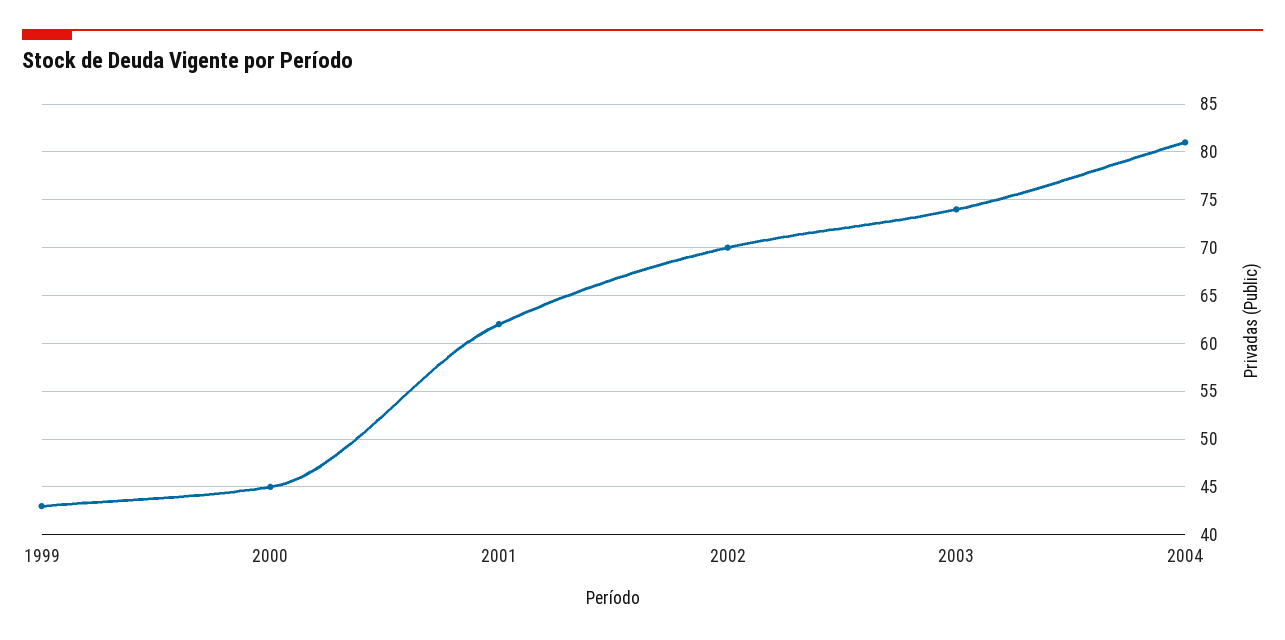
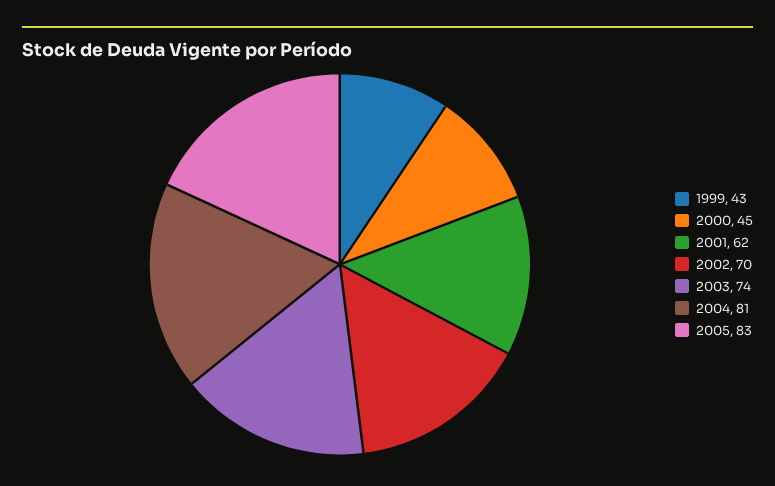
2005: none -> 83

